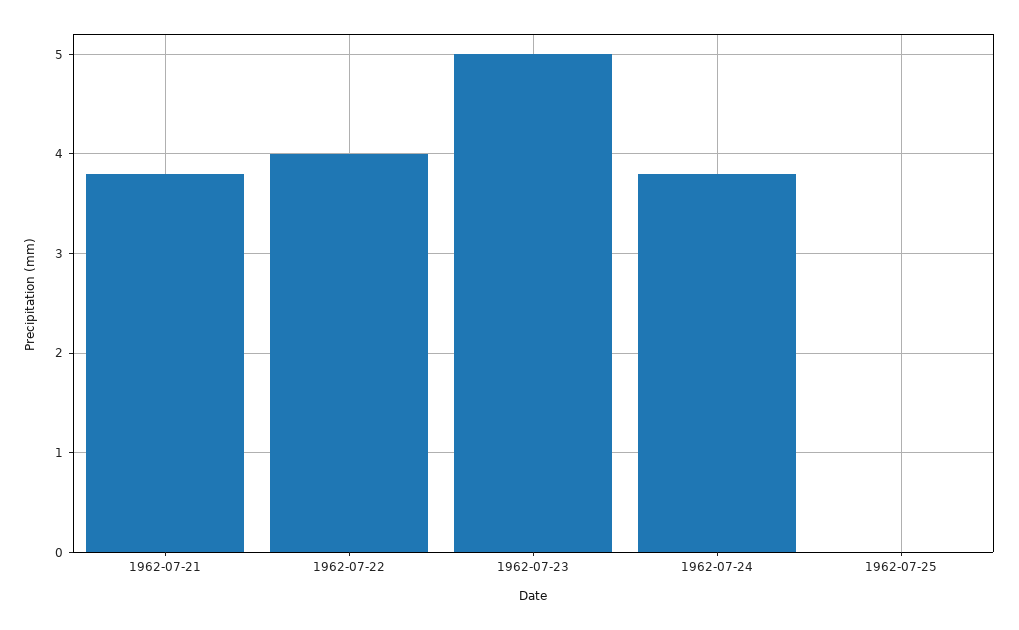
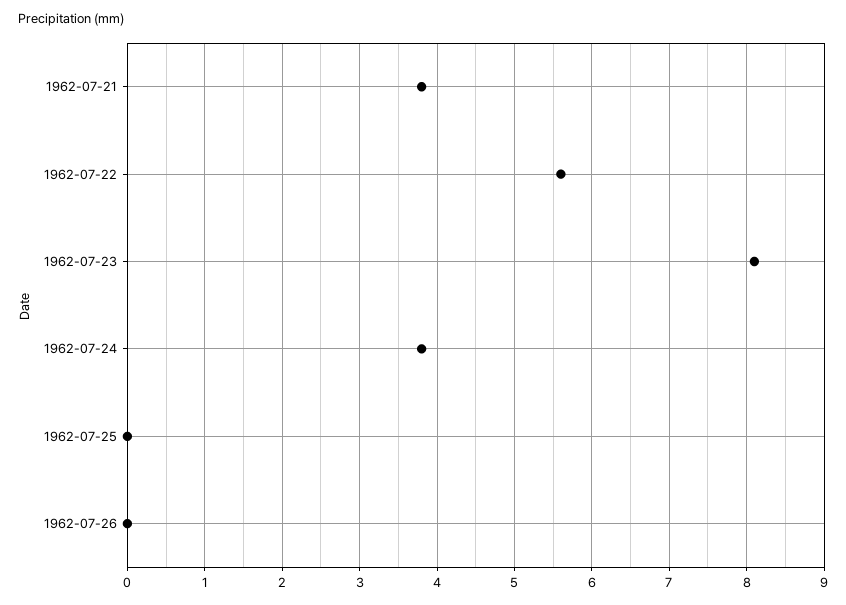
1962-07-22: 4 -> 5.6
1962-07-23: 5 -> 8.1
1962-07-26: none -> 0

